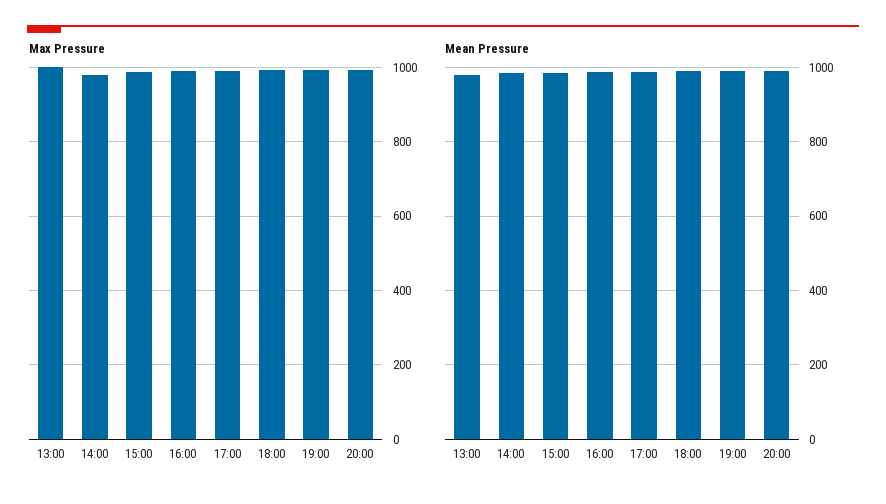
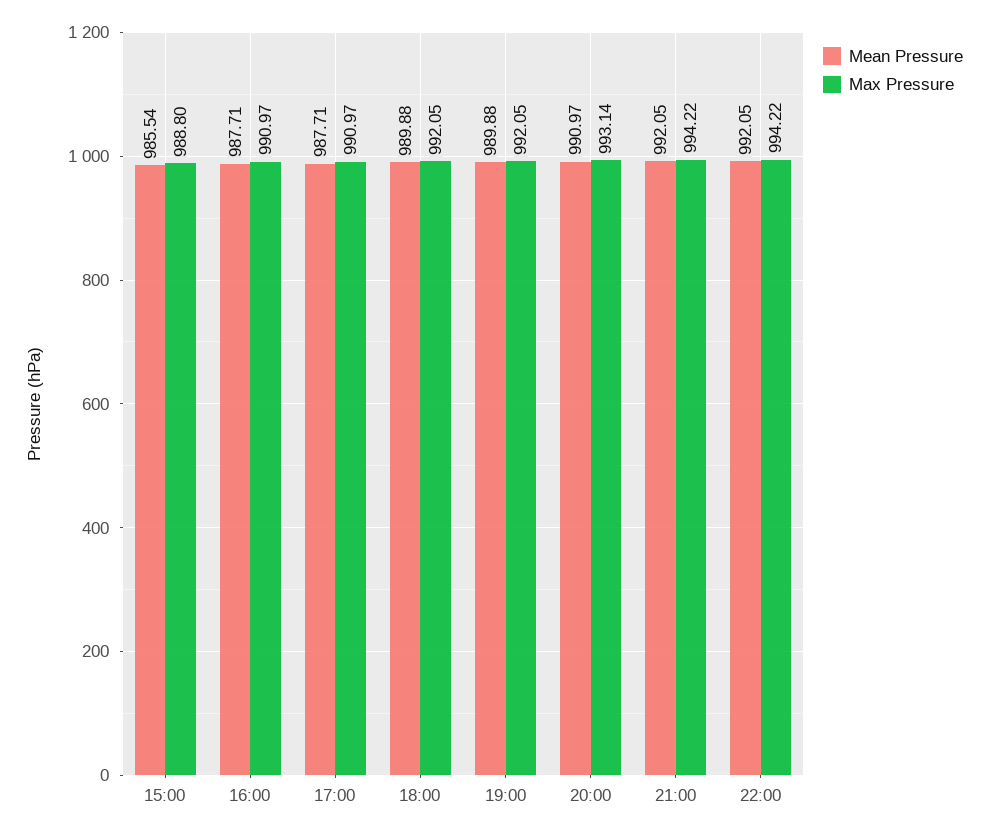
Max Pressure, 13:00: 1000 -> none
Max Pressure, 14:00: 980 -> none
Mean Pressure, 13:00: 980 -> none
Mean Pressure, 14:00: 980 -> none
Mean Pressure, 21:00: none -> 992.05
Max Pressure, 21:00: none -> 994.22
Mean Pressure, 22:00: none -> 992.05
Max Pressure, 22:00: none -> 994.22

